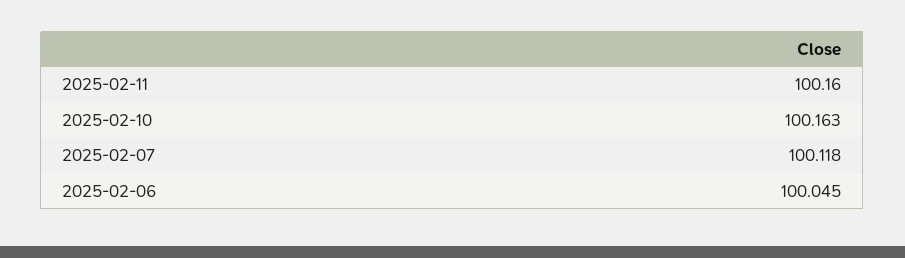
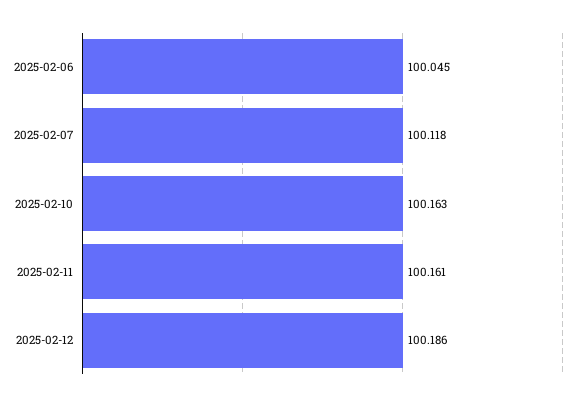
2025-02-11: 100.16 -> 100.161
2025-02-12: none -> 100.186

